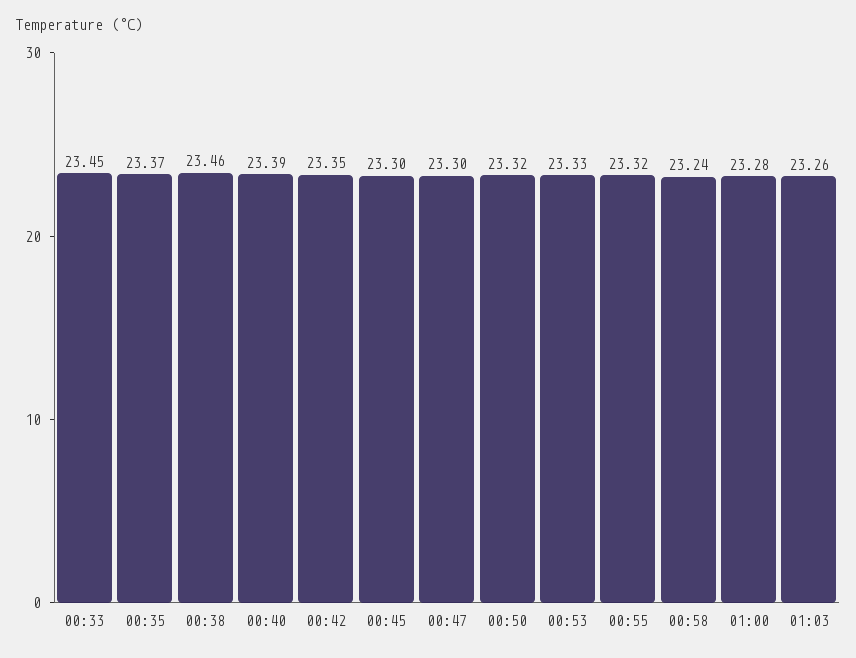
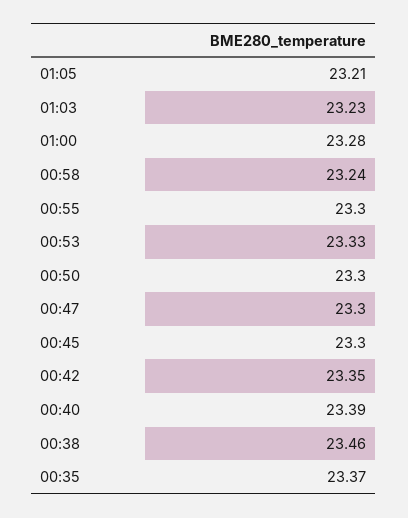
00:33: 23.45 -> none
00:50: 23.32 -> 23.3
00:55: 23.32 -> 23.3
01:03: 23.26 -> 23.23
01:05: none -> 23.21

